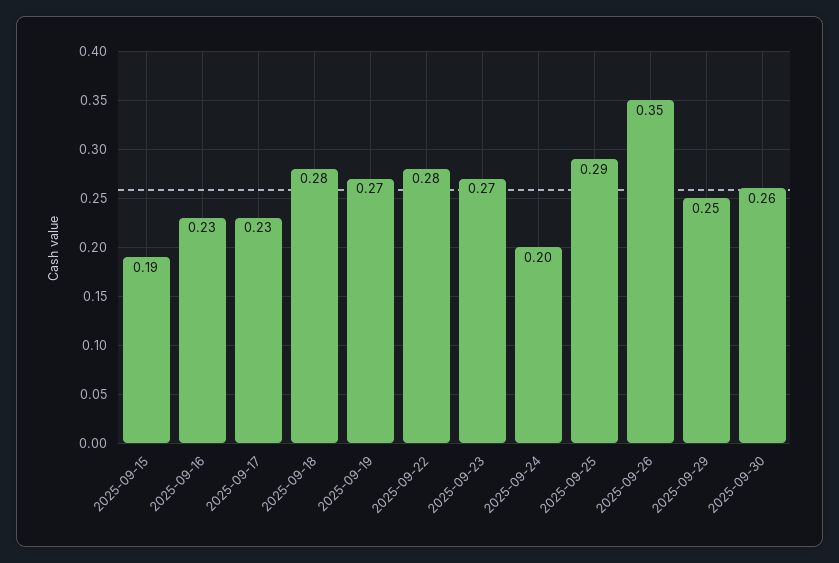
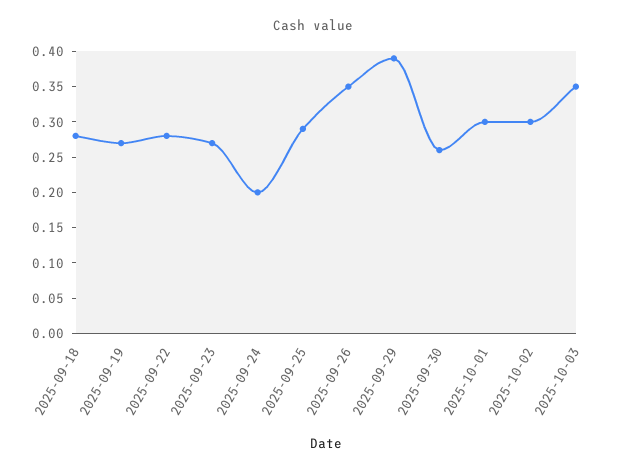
2025-09-15: 0.19 -> none
2025-09-16: 0.23 -> none
2025-09-17: 0.23 -> none
2025-09-29: 0.25 -> 0.4
2025-10-01: none -> 0.3
2025-10-02: none -> 0.3
2025-10-03: none -> 0.35

